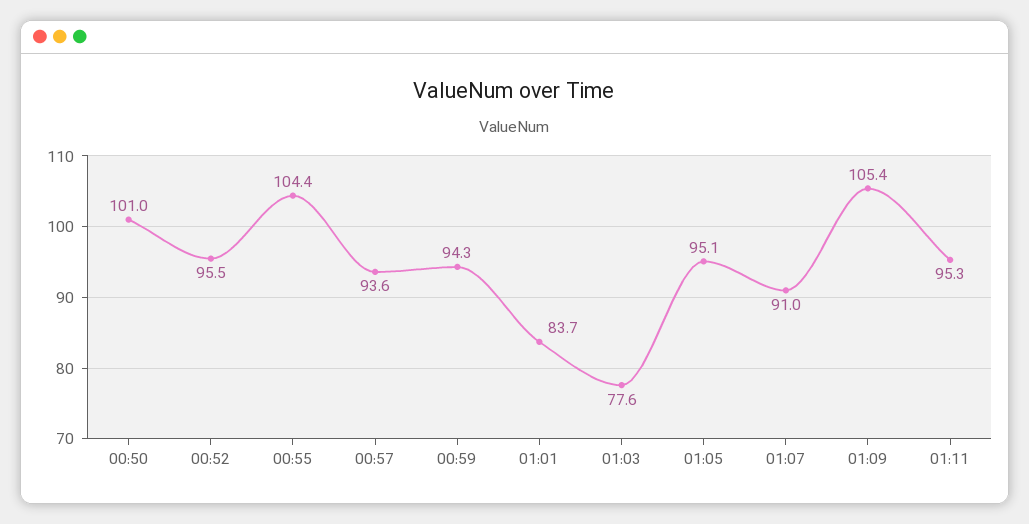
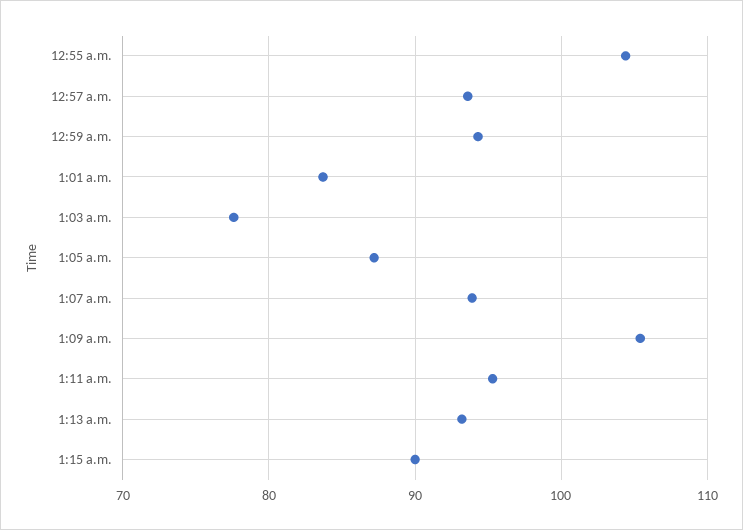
00:50: 101 -> none
00:52: 95.5 -> none
01:05: 95.1 -> 87
01:07: 91 -> 94
1:13 a.m.: none -> 93
1:15 a.m.: none -> 90

